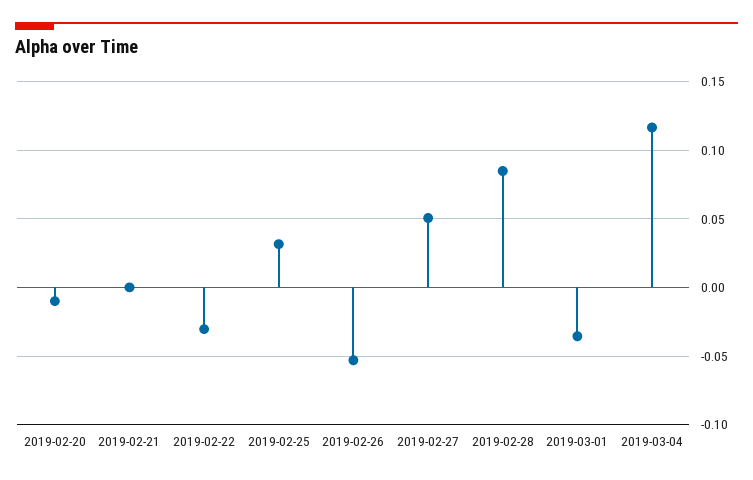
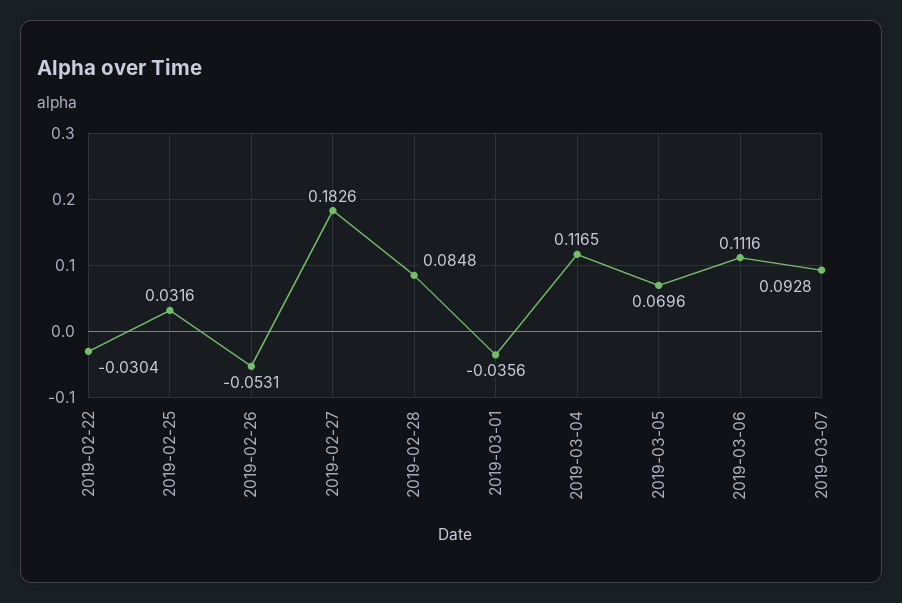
2019-02-20: -0.01 -> none
2019-02-21: 0 -> none
2019-02-27: 0.05 -> 0.1826
2019-03-05: none -> 0.0696
2019-03-06: none -> 0.1116
2019-03-07: none -> 0.0928

